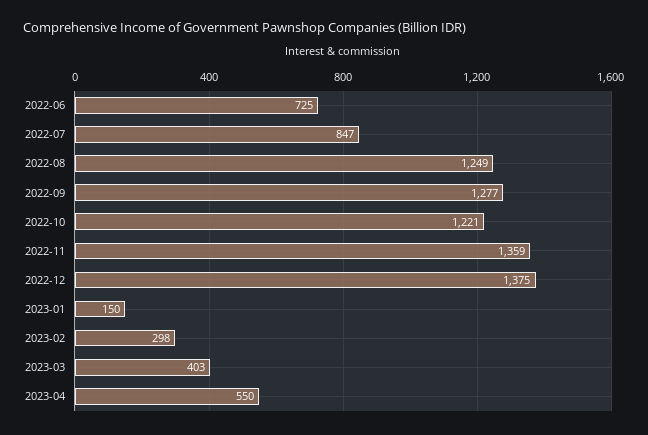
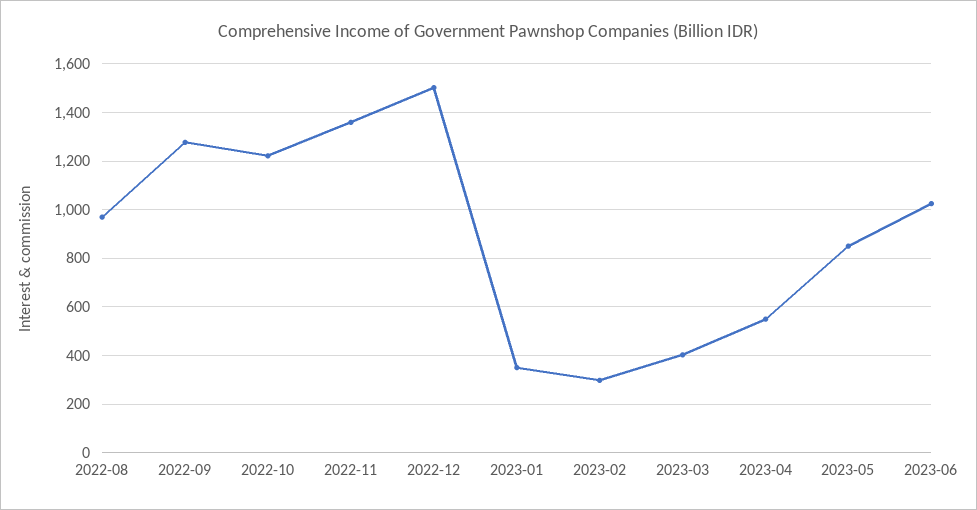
2022-06: 725 -> none
2022-07: 847 -> none
2022-08: 1249 -> 975
2022-12: 1375 -> 1500
2023-01: 150 -> 350
2023-05: none -> 850
2023-06: none -> 1025

